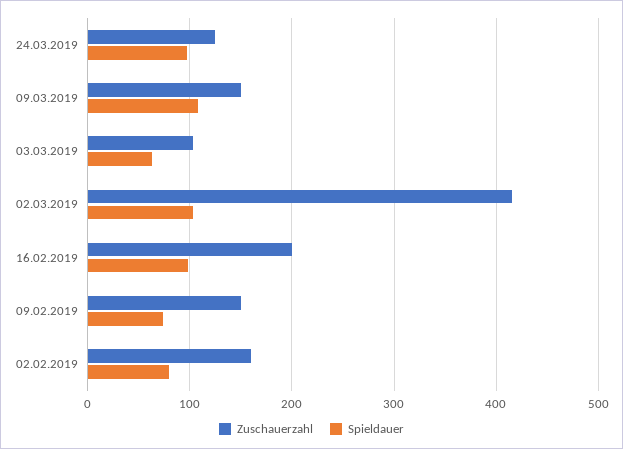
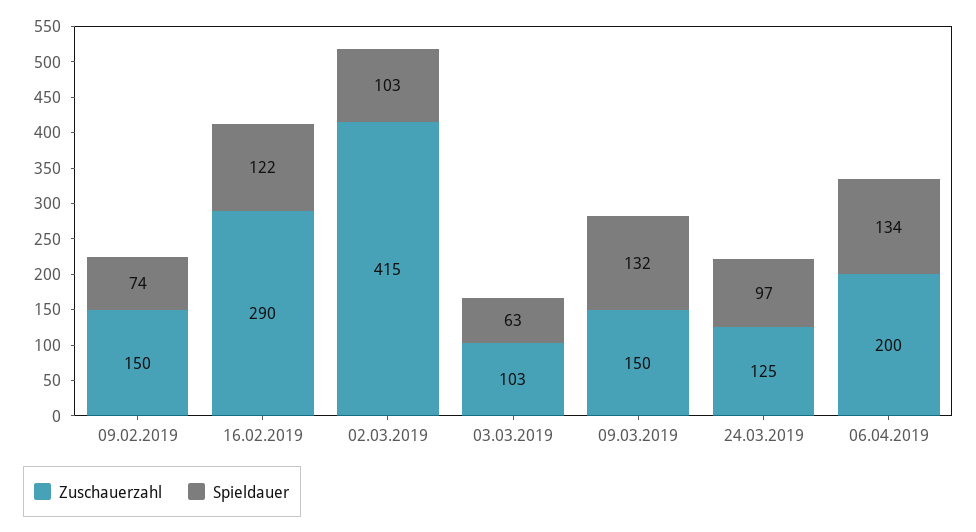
Spieldauer, 09.03.2019: 110 -> 132
Zuschauerzahl, 16.02.2019: 200 -> 290
Spieldauer, 16.02.2019: 100 -> 122
Zuschauerzahl, 02.02.2019: 160 -> none
Spieldauer, 02.02.2019: 80 -> none
Zuschauerzahl, 06.04.2019: none -> 200
Spieldauer, 06.04.2019: none -> 134

